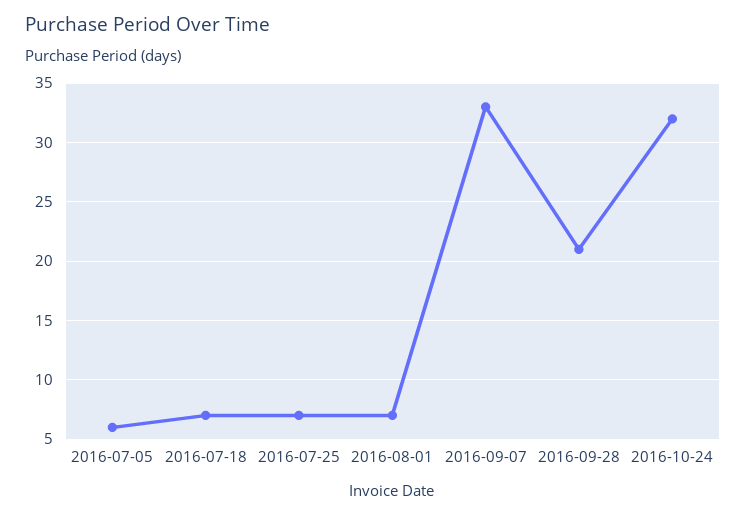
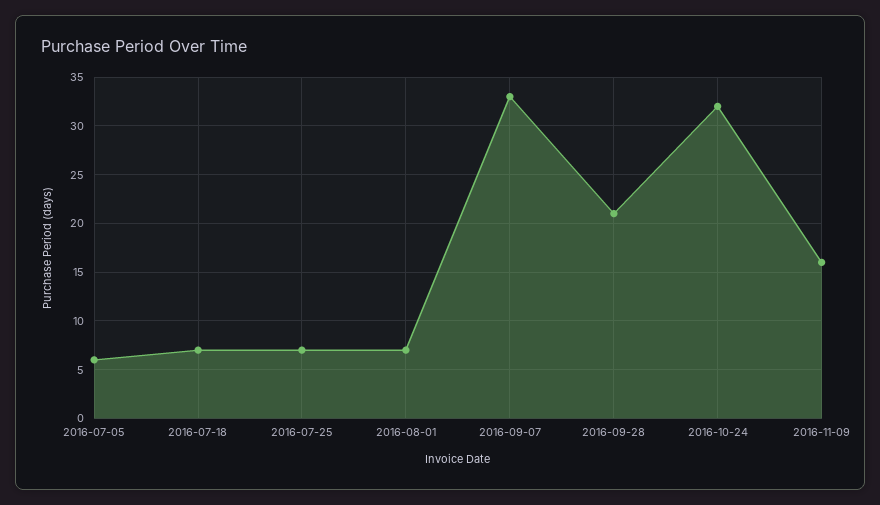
2016-11-09: none -> 16

